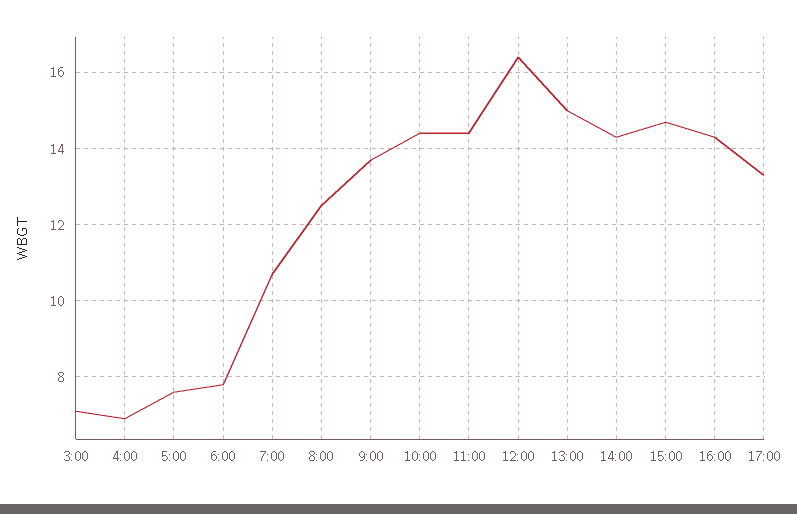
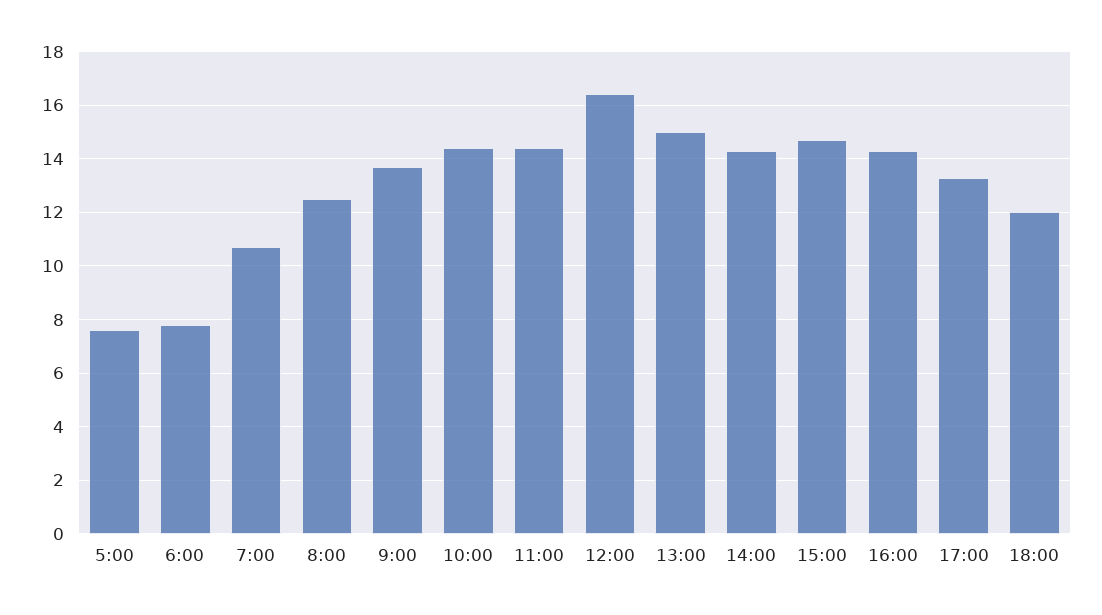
3:00: 7 -> none
4:00: 7 -> none
18:00: none -> 12

